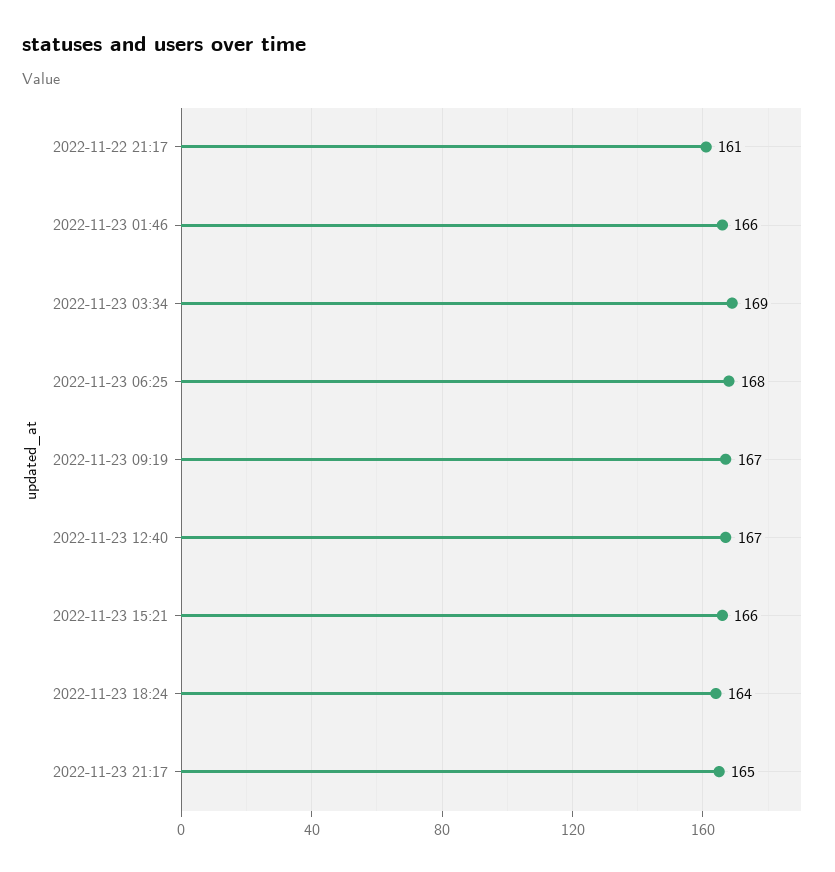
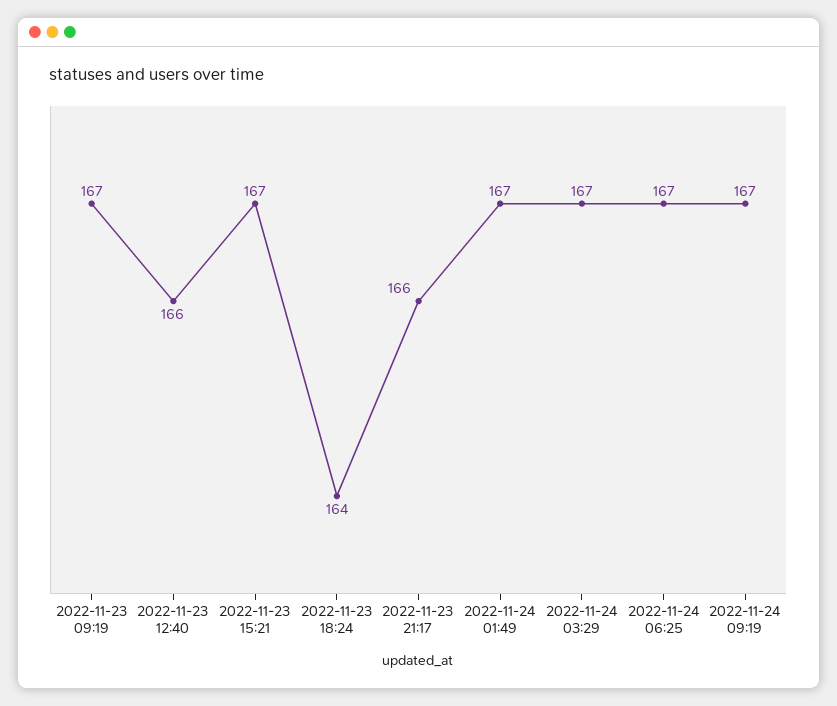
2022-11-22 21:17: 161 -> none
2022-11-23 01:46: 166 -> none
2022-11-23 03:34: 169 -> none
2022-11-23 06:25: 168 -> none
2022-11-23 12:40: 167 -> 166
2022-11-23 15:21: 166 -> 167
2022-11-23 21:17: 165 -> 166
2022-11-24 01:49: none -> 167
2022-11-24 03:29: none -> 167
2022-11-24 06:25: none -> 167
2022-11-24 09:19: none -> 167

